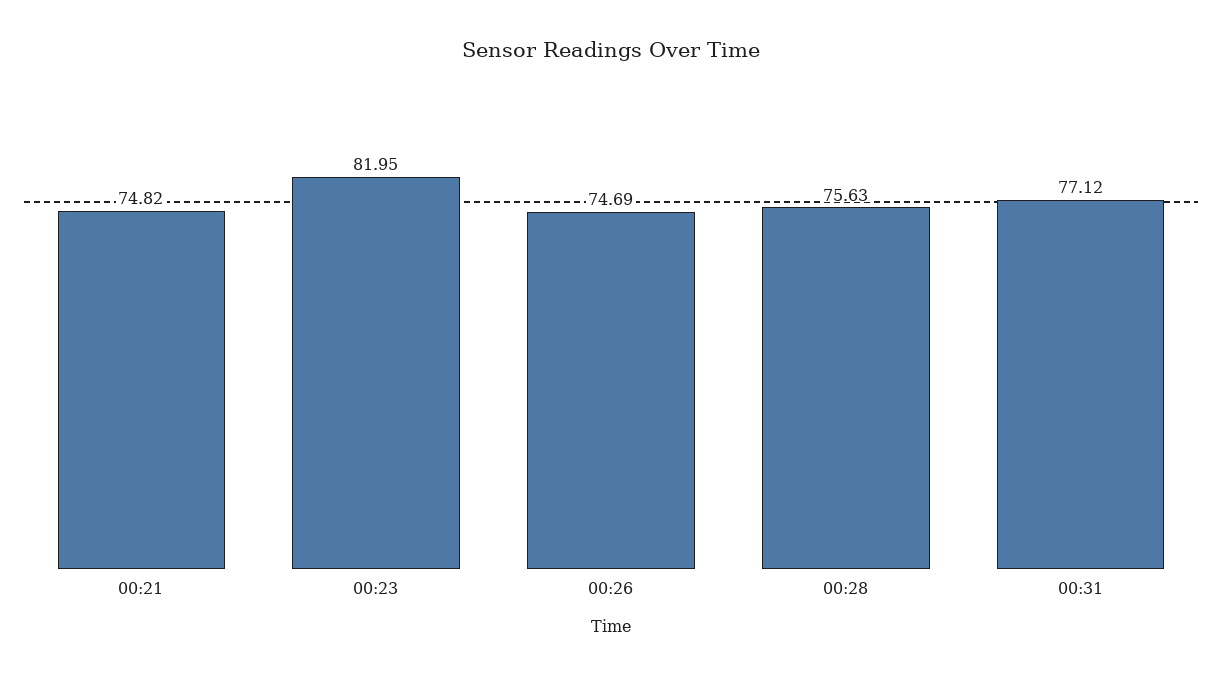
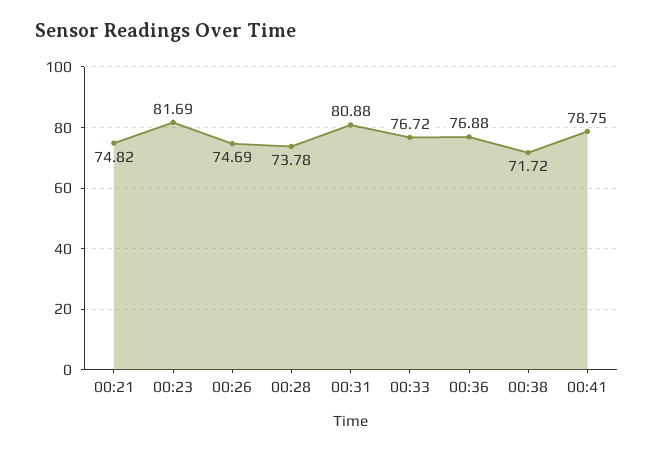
00:23: 81.95 -> 81.69
00:28: 75.63 -> 73.78
00:31: 77.12 -> 80.88
00:33: none -> 76.72
00:36: none -> 76.88
00:38: none -> 71.72
00:41: none -> 78.75

